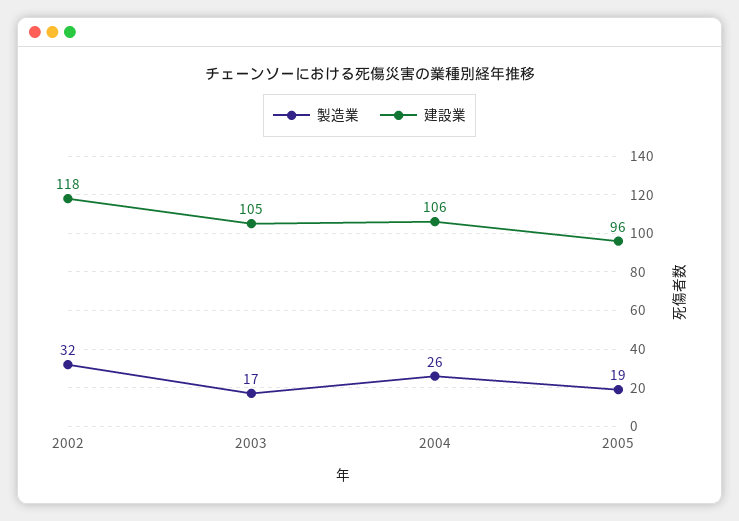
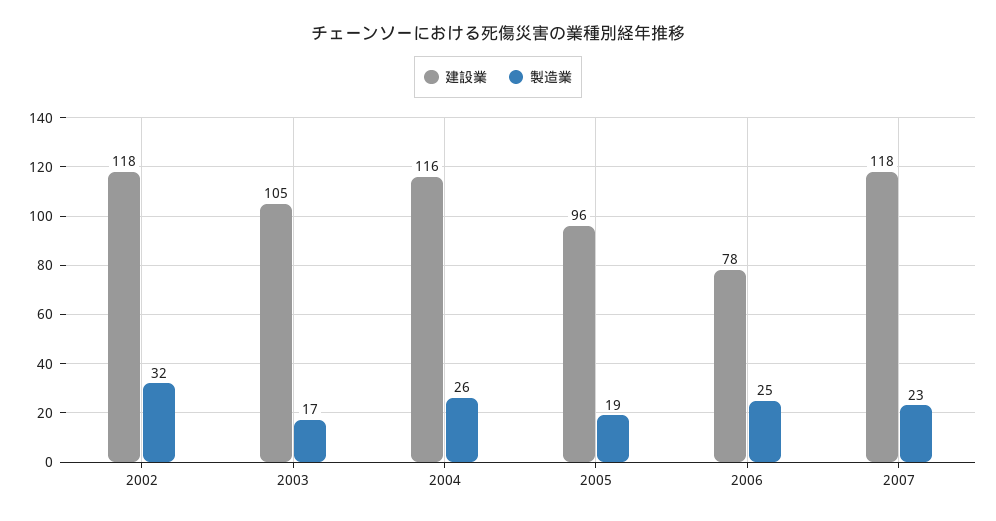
建設業, 2004: 106 -> 116
建設業, 2006: none -> 78
製造業, 2006: none -> 25
建設業, 2007: none -> 118
製造業, 2007: none -> 23

